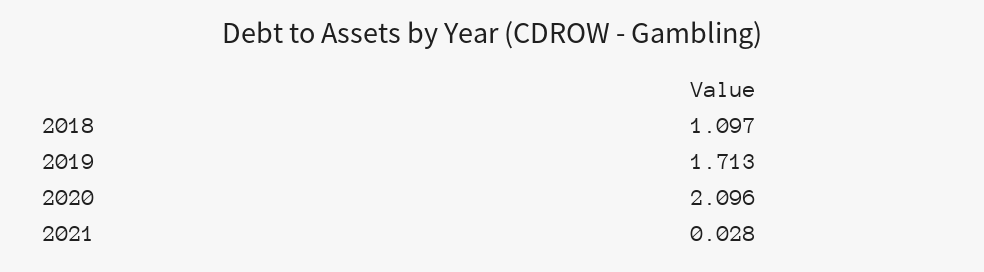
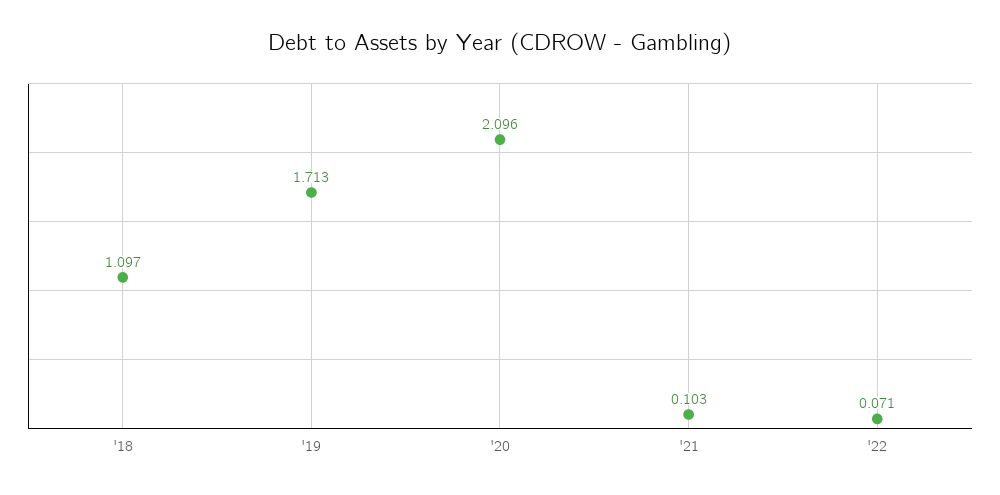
2021: 0.028 -> 0.103
'22: none -> 0.071

